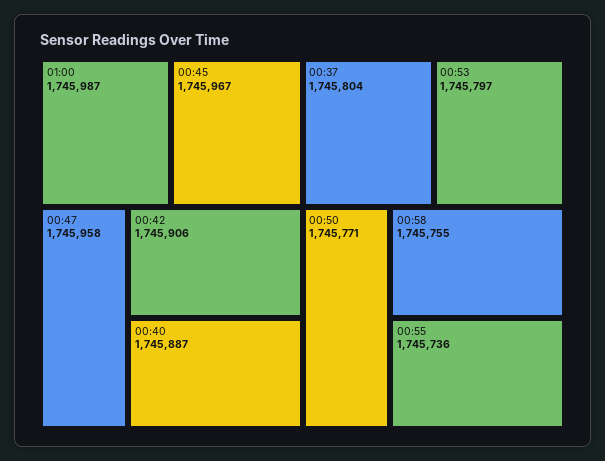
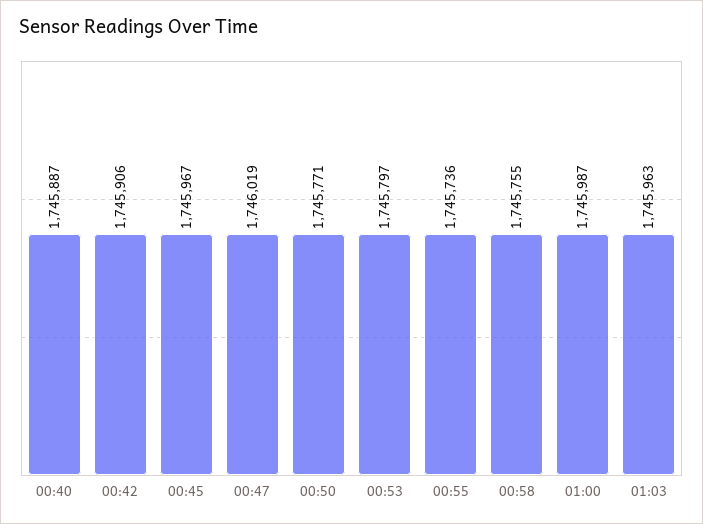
00:47: 1745958 -> 1746019
00:37: 1745804 -> none
01:03: none -> 1745963

